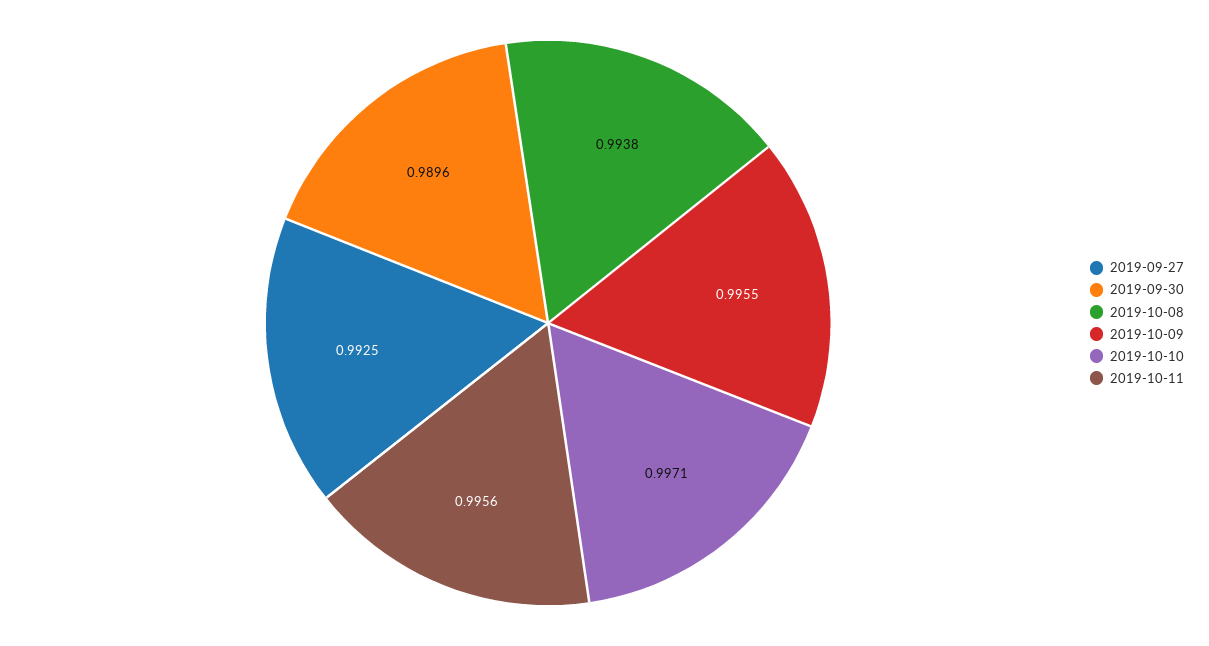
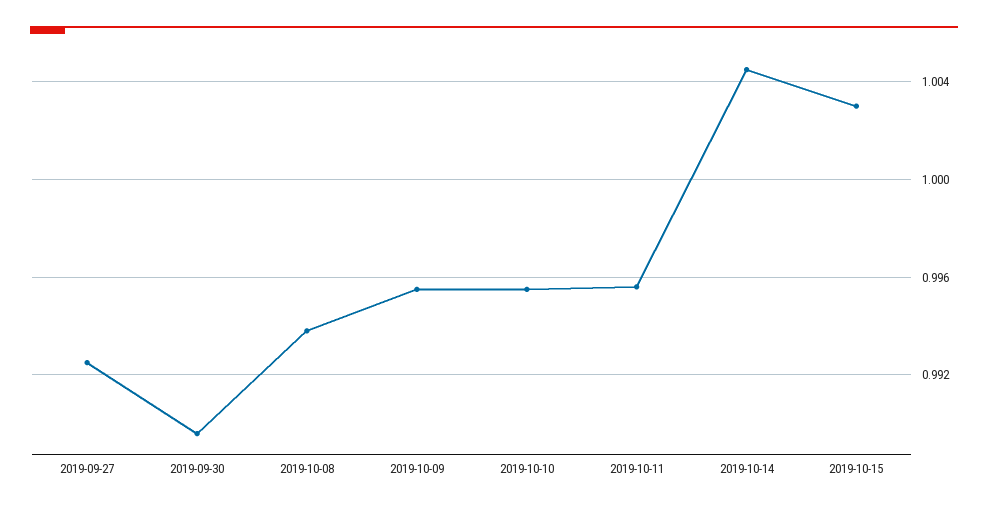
2019-10-10: 0.9971 -> 0.9955
2019-10-14: none -> 1.0045
2019-10-15: none -> 1.003

